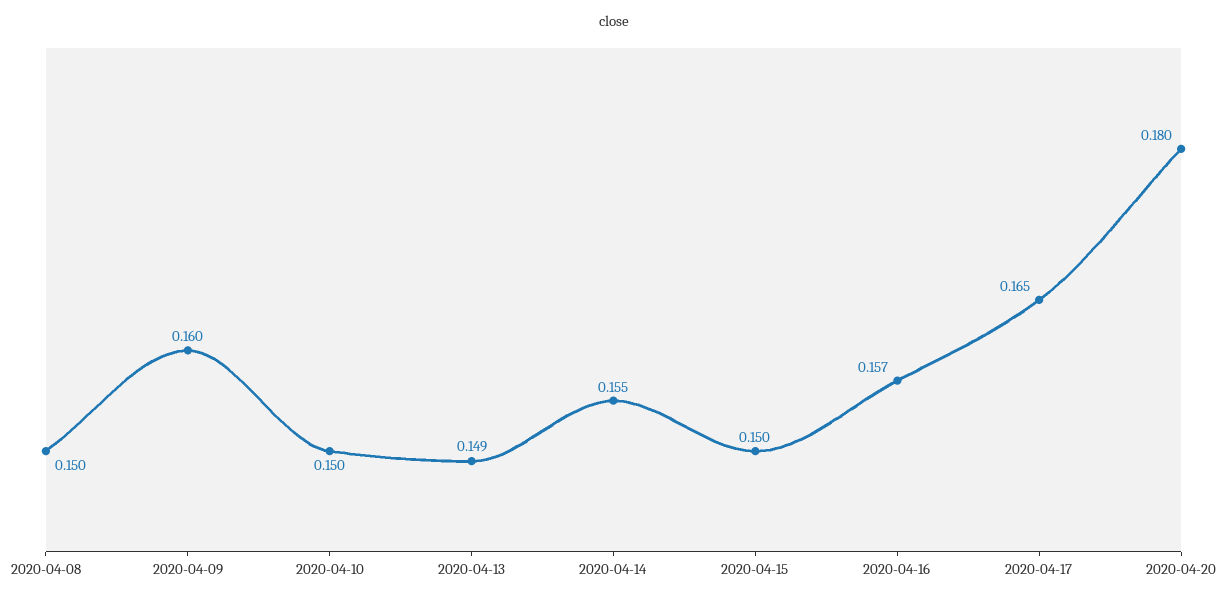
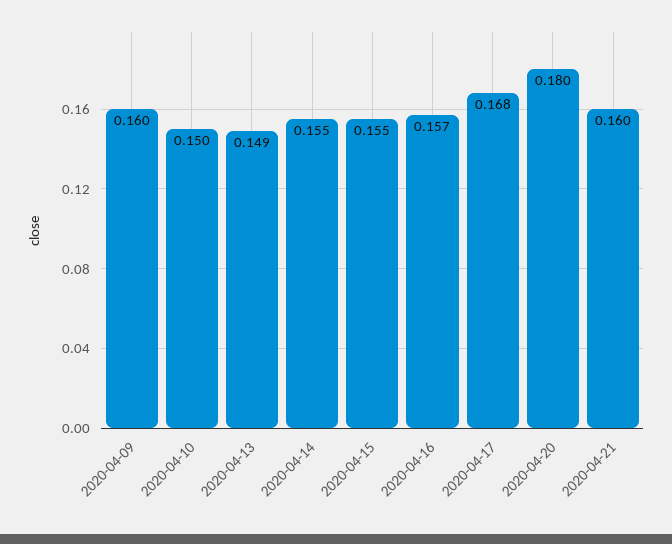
2020-04-08: 0.15 -> none
2020-04-15: 0.15 -> 0.155
2020-04-17: 0.165 -> 0.168
2020-04-21: none -> 0.16

